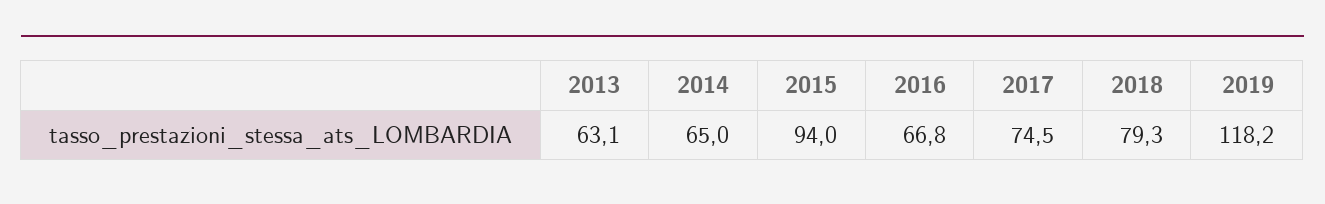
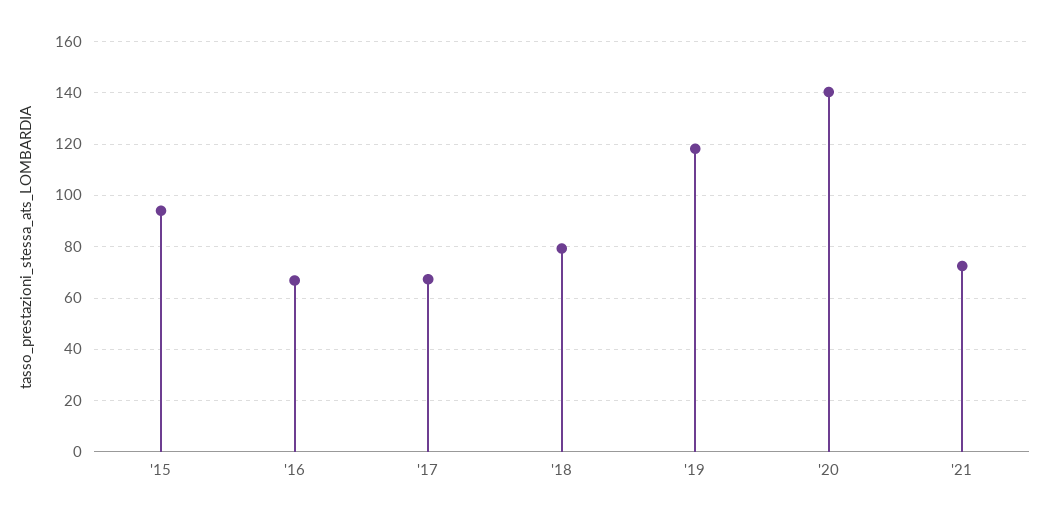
2013: 63.1 -> none
2014: 65 -> none
2017: 74.5 -> 67.5
'20: none -> 140
'21: none -> 72.5

